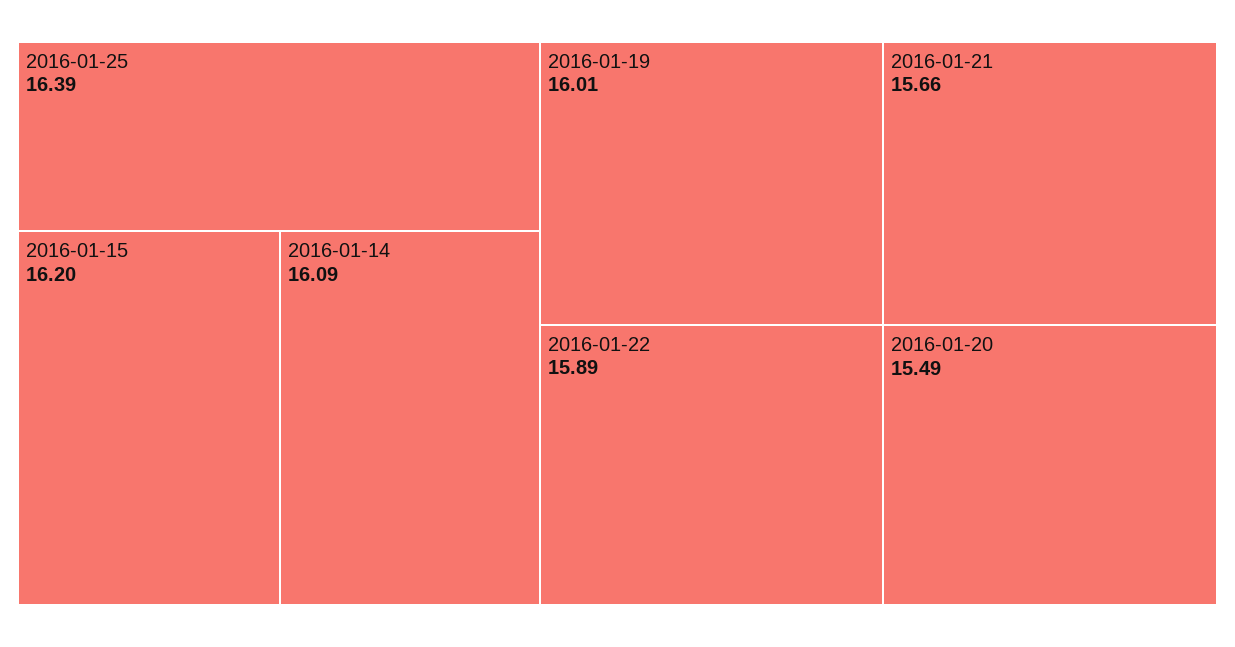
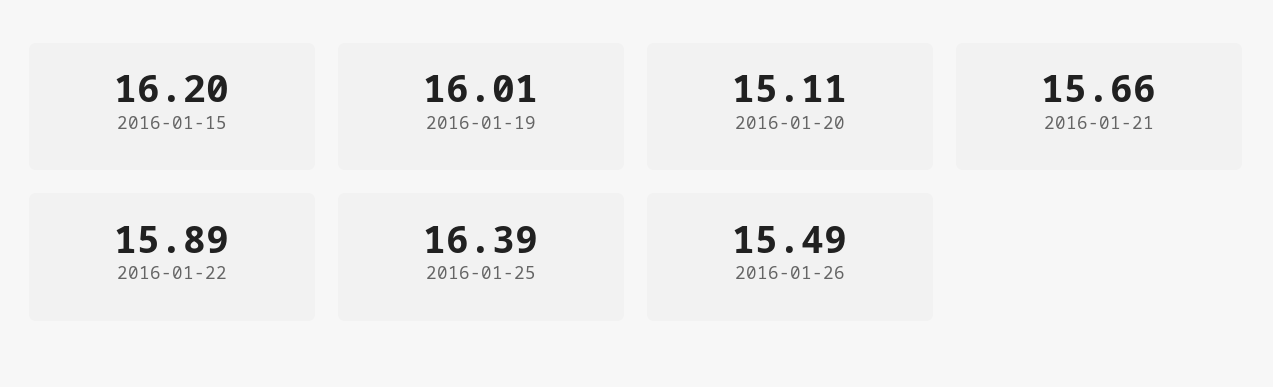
2016-01-14: 16.09 -> none
2016-01-20: 15.49 -> 15.11
2016-01-26: none -> 15.49

